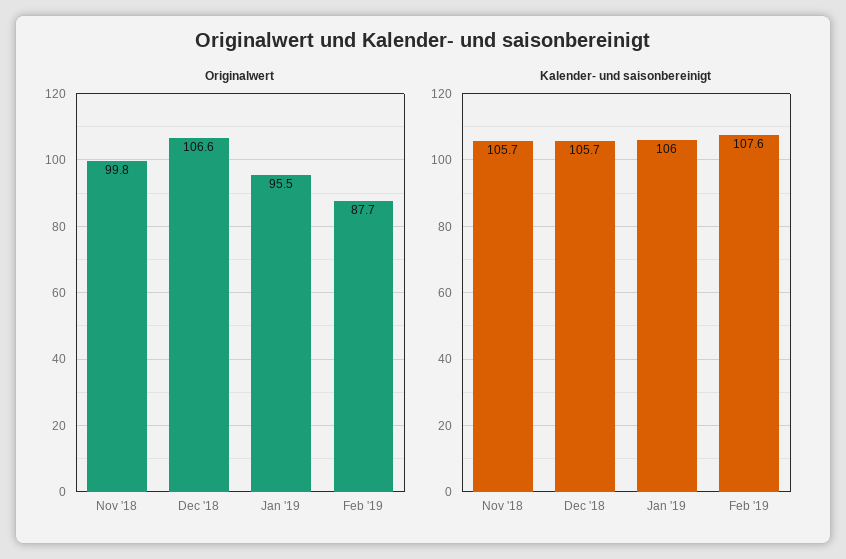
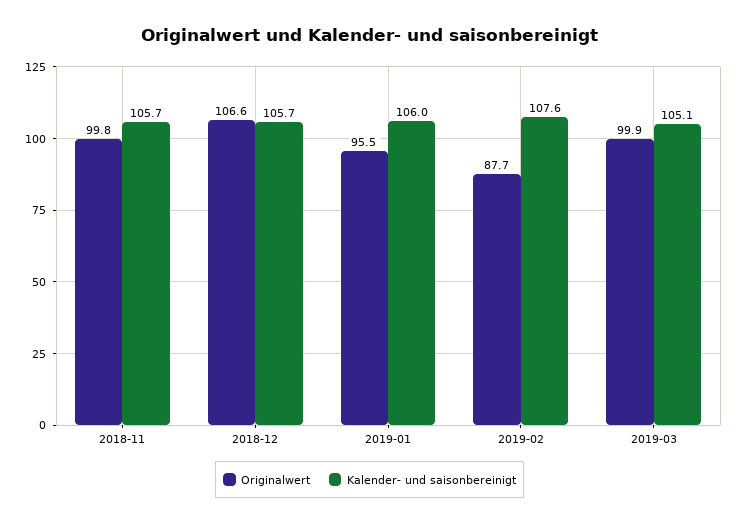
Originalwert, 2019-03: none -> 99.9
Kalender- und saisonbereinigt, 2019-03: none -> 105.1

